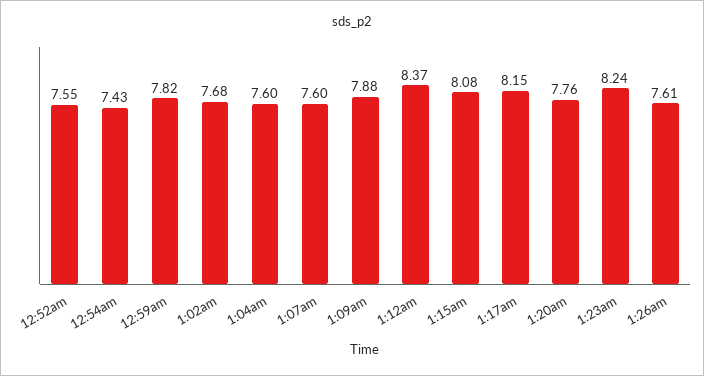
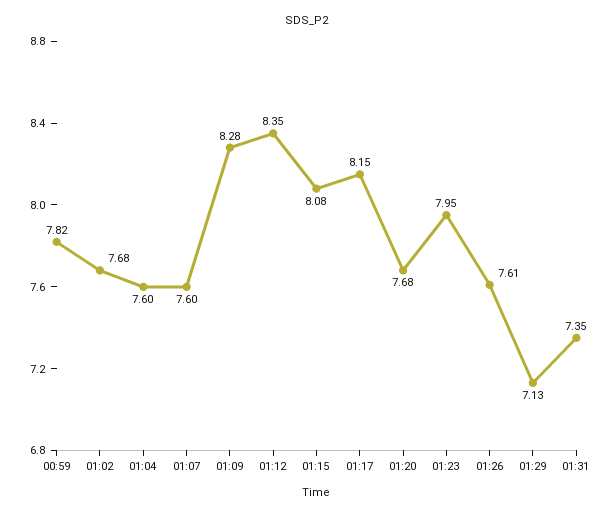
12:52am: 7.55 -> none
12:54am: 7.43 -> none
1:09am: 7.88 -> 8.28
1:12am: 8.37 -> 8.35
1:20am: 7.76 -> 7.68
1:23am: 8.24 -> 7.95
01:29: none -> 7.13
01:31: none -> 7.35

